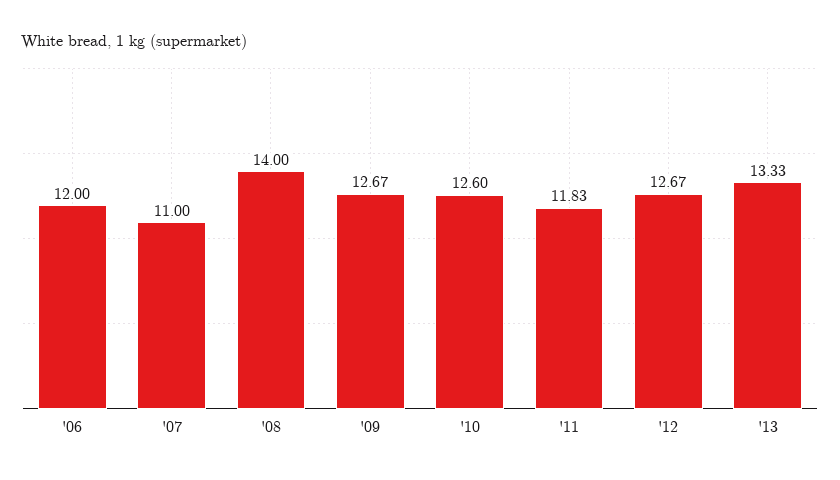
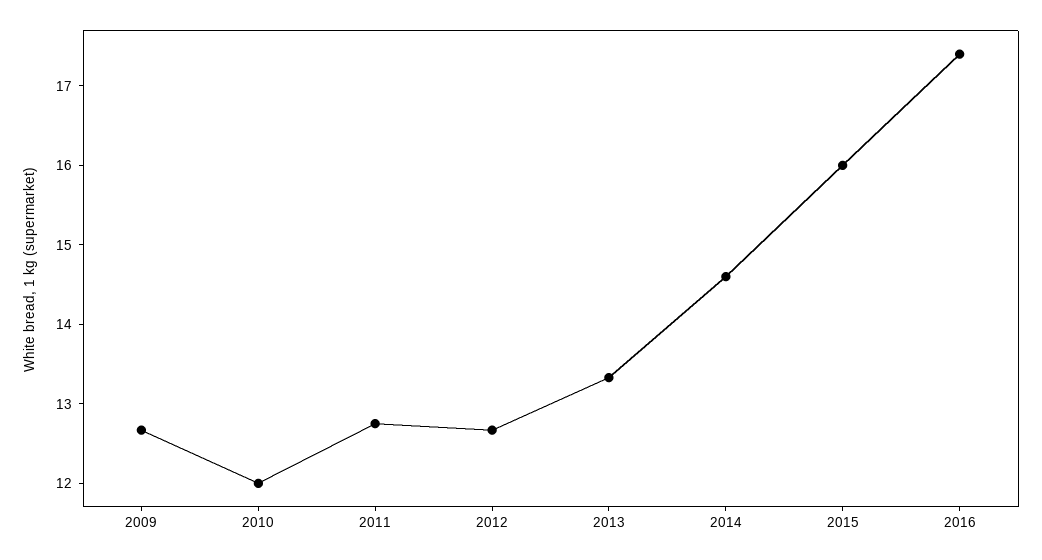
'06: 12 -> none
'07: 11 -> none
'08: 14 -> none
'10: 12.6 -> 12
'11: 11.83 -> 12.8
2014: none -> 14.6
2015: none -> 16
2016: none -> 17.4

